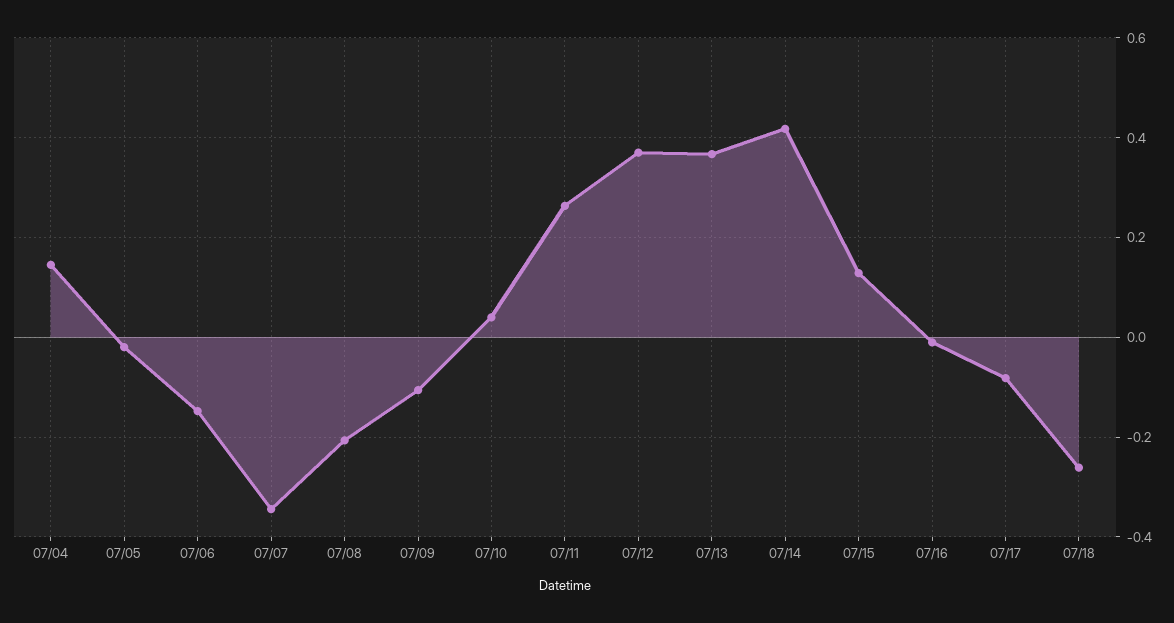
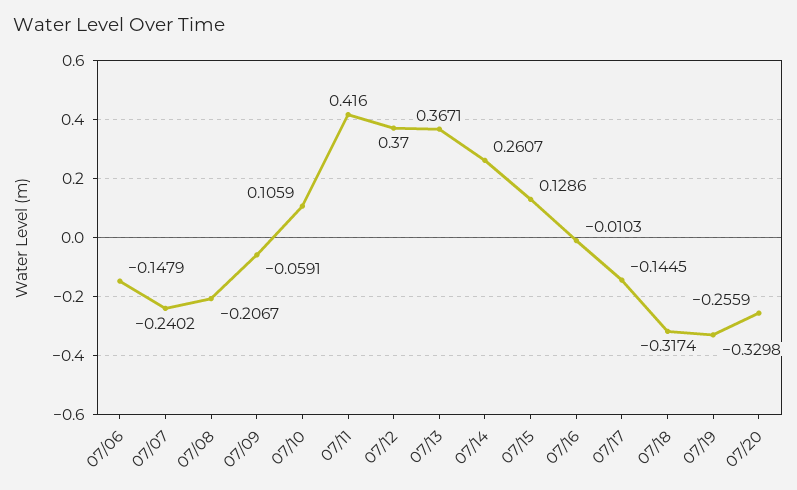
07/04: 0.14 -> none
07/05: -0.02 -> none
07/07: -0.34 -> -0.2402
07/09: -0.1 -> -0.0591
07/10: 0.04 -> 0.1059
07/11: 0.26 -> 0.416
07/14: 0.42 -> 0.2607
07/17: -0.08 -> -0.1445
07/18: -0.26 -> -0.3174
07/19: none -> -0.3298
07/20: none -> -0.2559

